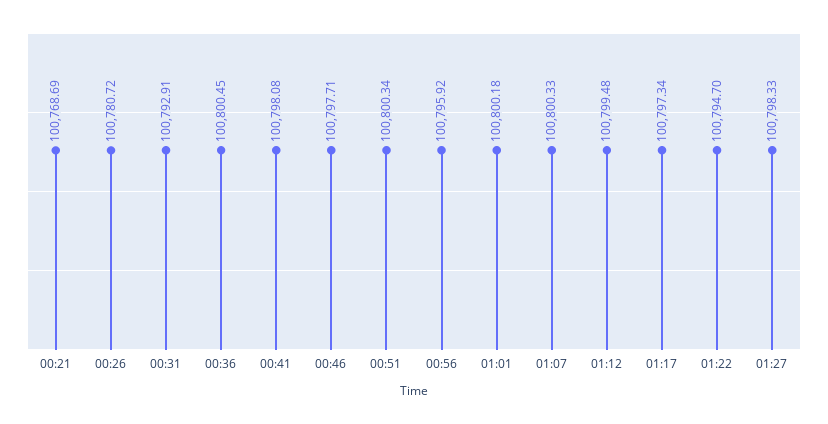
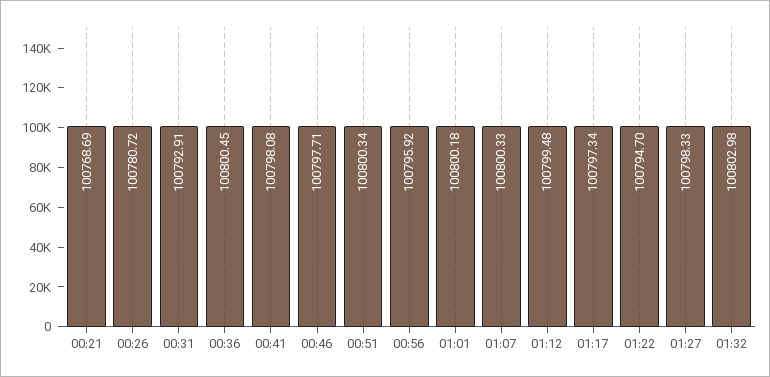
01:32: none -> 100802.98

